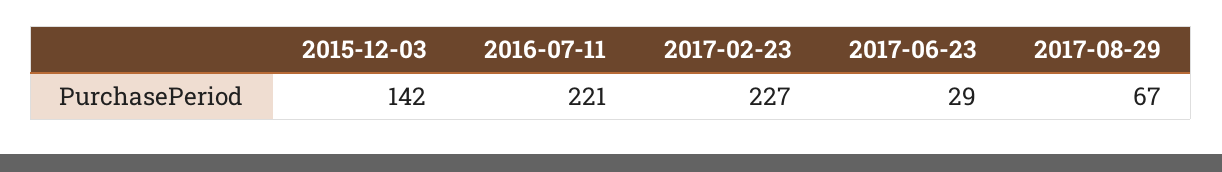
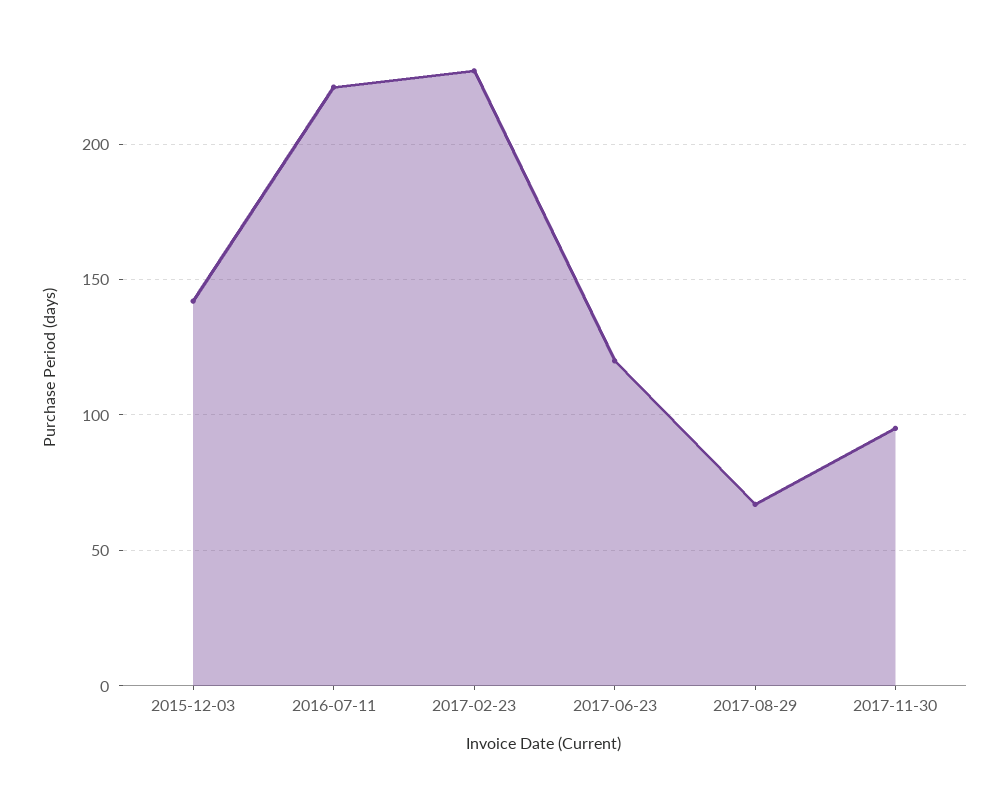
2017-06-23: 29 -> 120
2017-11-30: none -> 95

